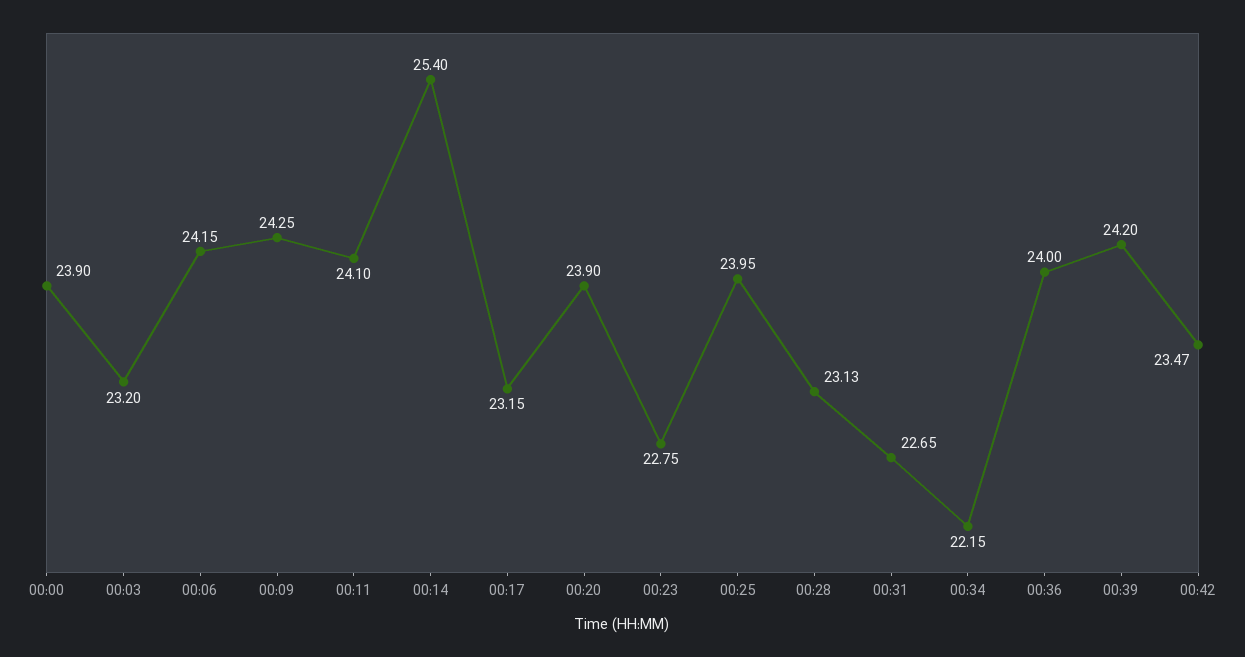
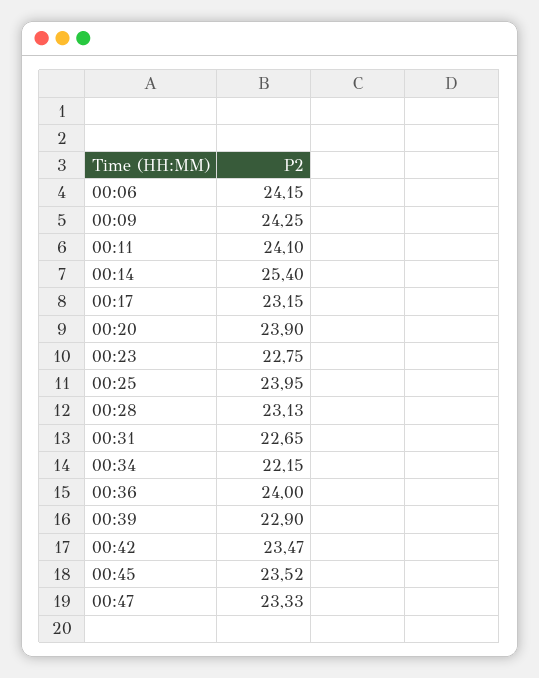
00:00: 23.9 -> none
00:03: 23.2 -> none
00:39: 24.2 -> 22.9
00:45: none -> 23.52
00:47: none -> 23.33

